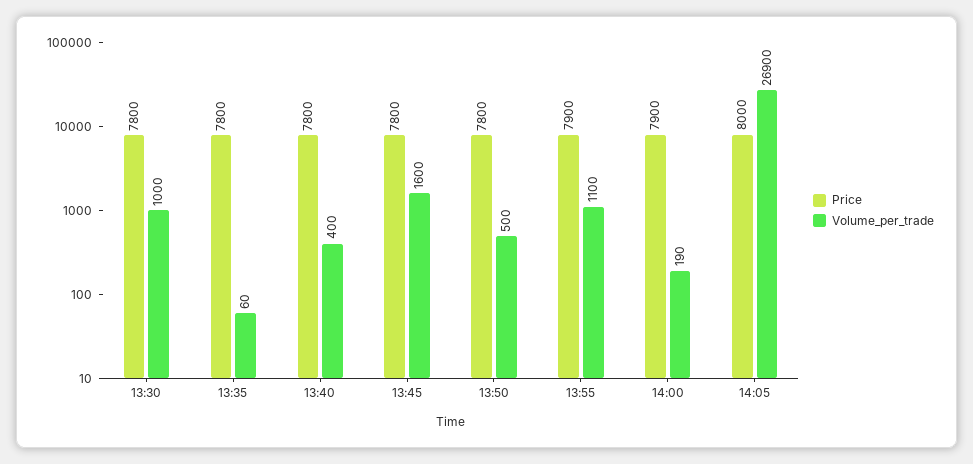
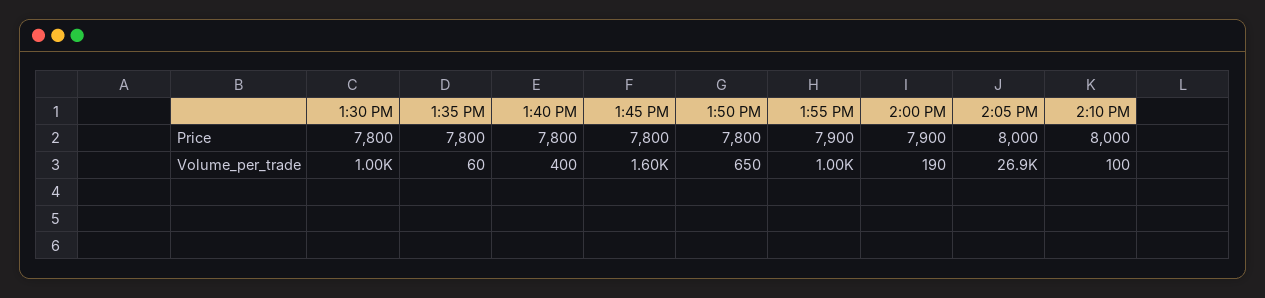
Volume_per_trade, 13:50: 500 -> 650
Volume_per_trade, 13:55: 1100 -> 1000
Price, 2:10 PM: none -> 8000
Volume_per_trade, 2:10 PM: none -> 100

